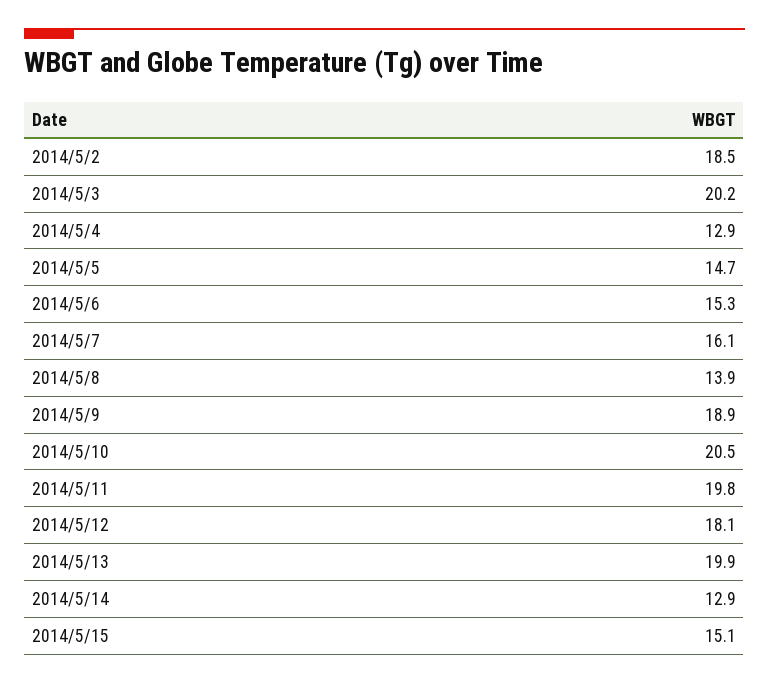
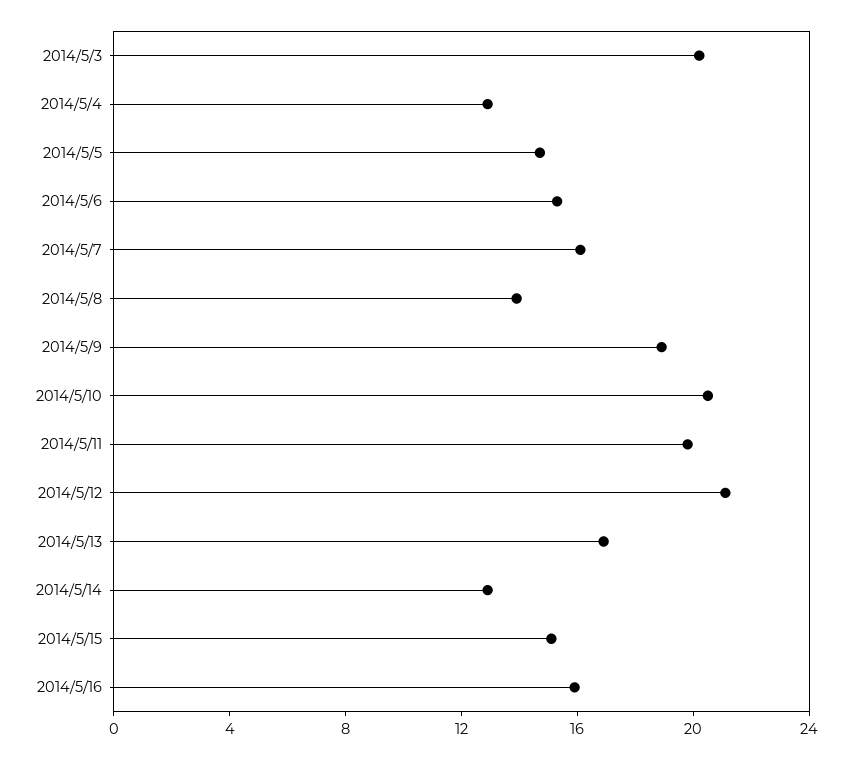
2014/5/2: 18.5 -> none
2014/5/12: 18.1 -> 21
2014/5/13: 19.9 -> 17
2014/5/16: none -> 16

